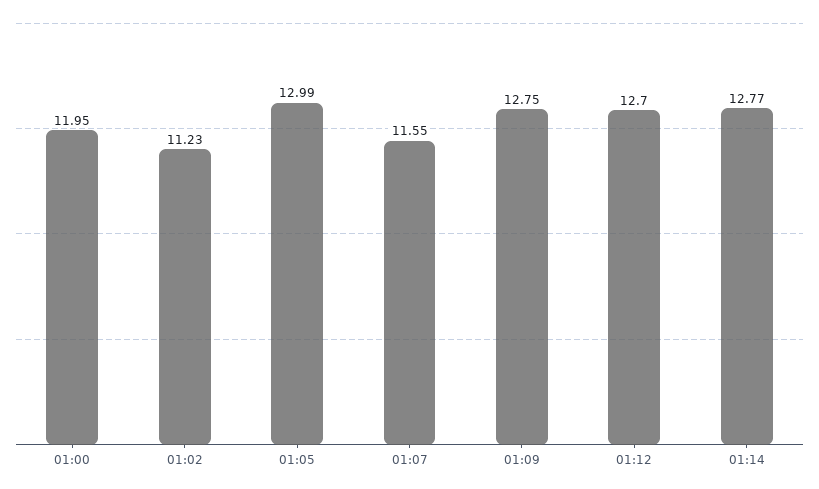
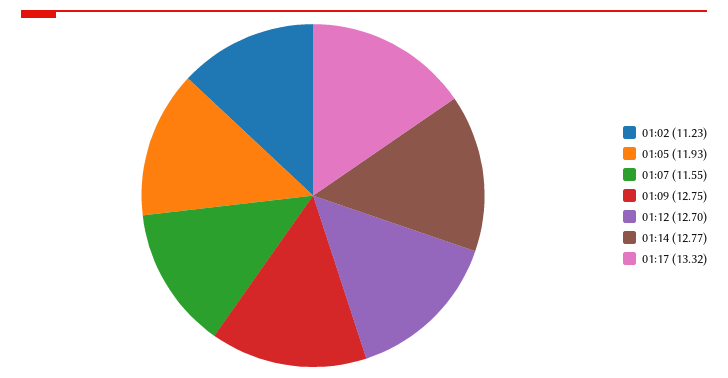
01:00: 11.95 -> none
01:05: 12.99 -> 11.93
01:17: none -> 13.32

